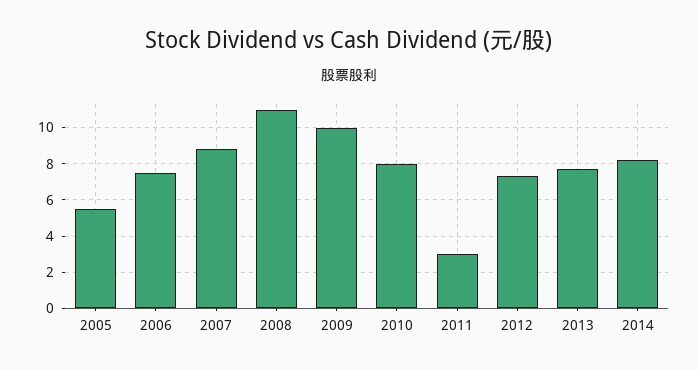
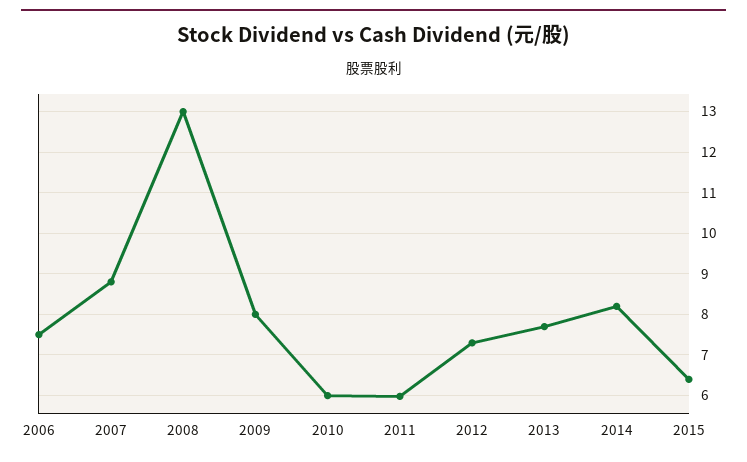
2005: 5.5 -> none
2008: 11 -> 13
2009: 10 -> 8
2010: 8 -> 6
2011: 3 -> 6
2015: none -> 6.4

